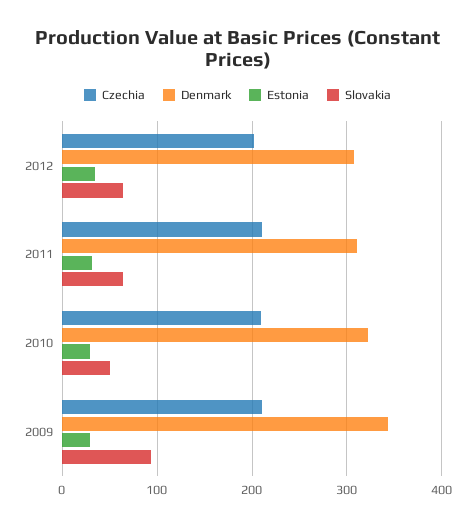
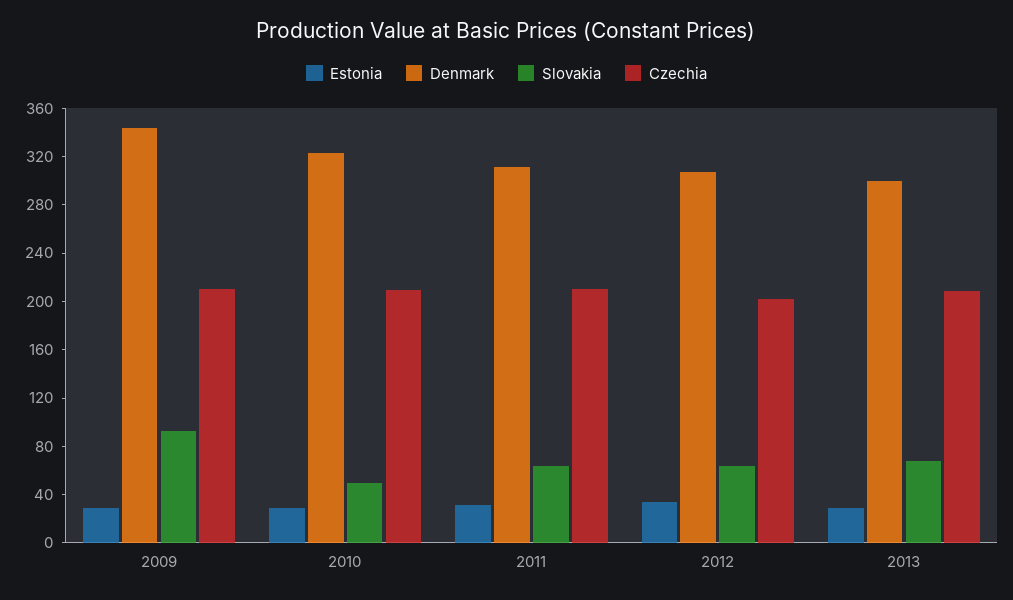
Estonia, 2013: none -> 30
Denmark, 2013: none -> 300
Slovakia, 2013: none -> 70
Czechia, 2013: none -> 210

